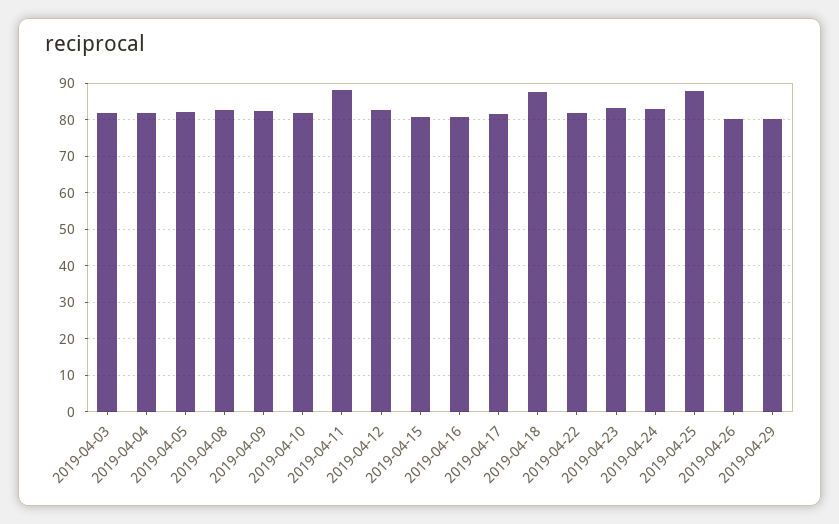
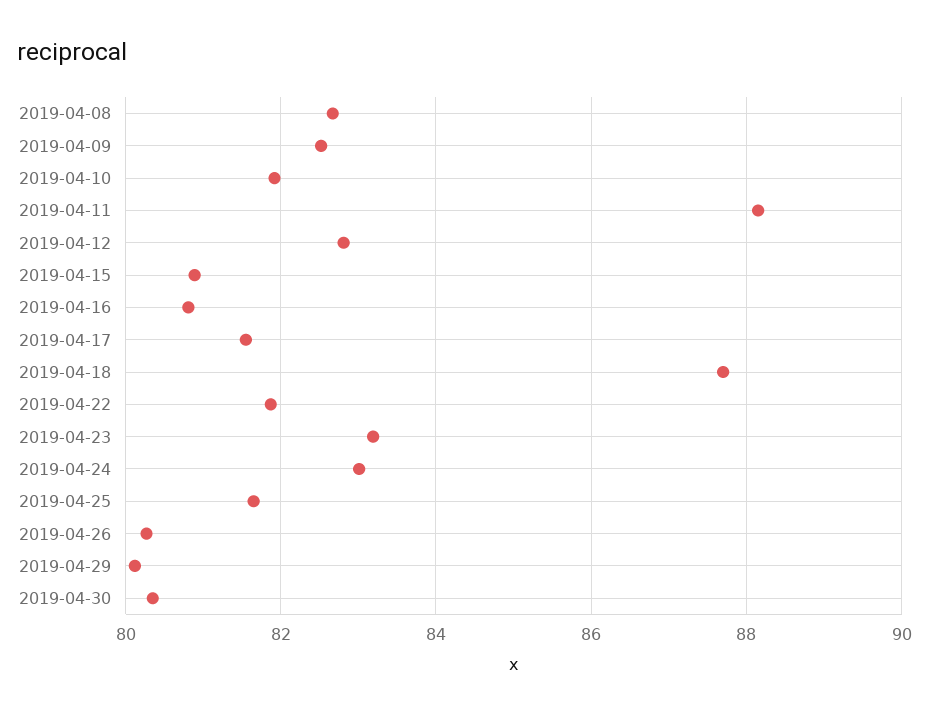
2019-04-03: 82 -> none
2019-04-04: 82 -> none
2019-04-05: 82 -> none
2019-04-25: 88 -> 81.6
2019-04-30: none -> 80.4

